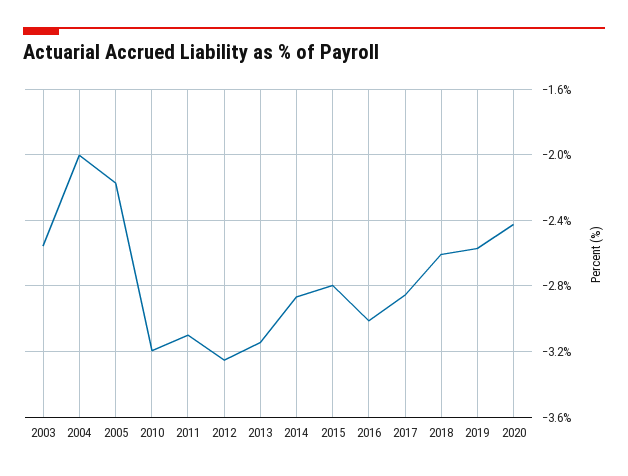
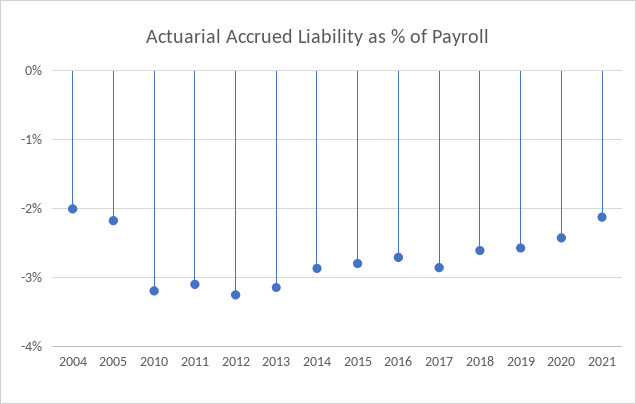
2003: -2.55 -> none
2016: -3 -> -2.7
2021: none -> -2.1

